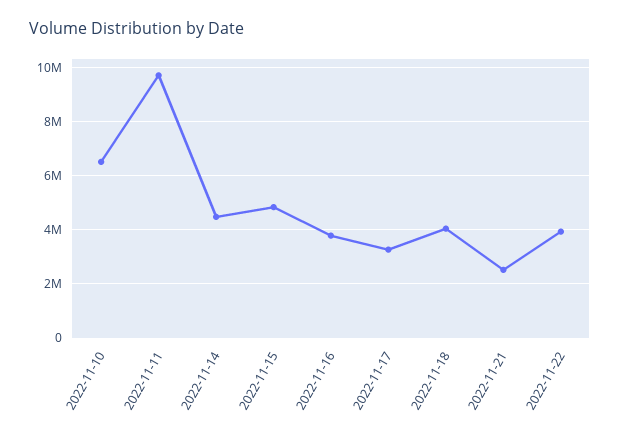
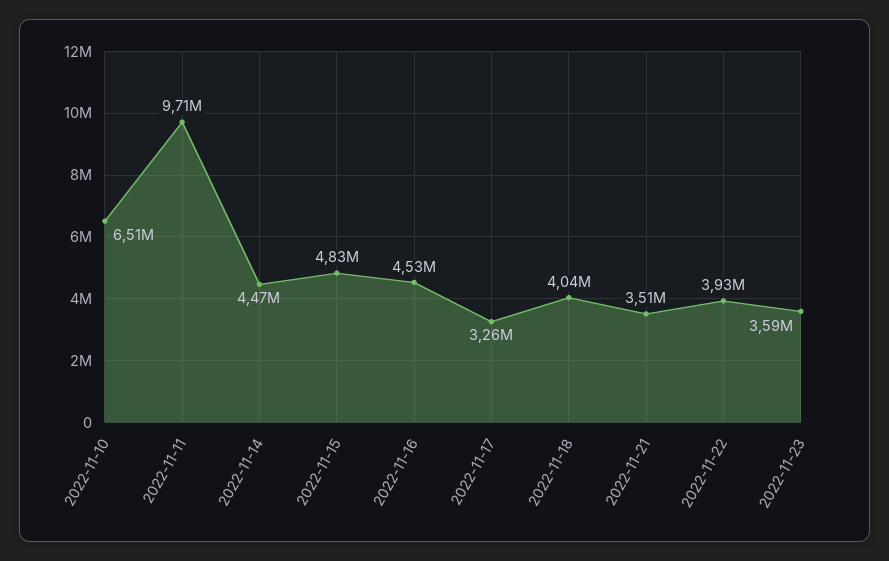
2022-11-16: 3750000 -> 4530000
2022-11-21: 2500000 -> 3510000
2022-11-23: none -> 3590000

